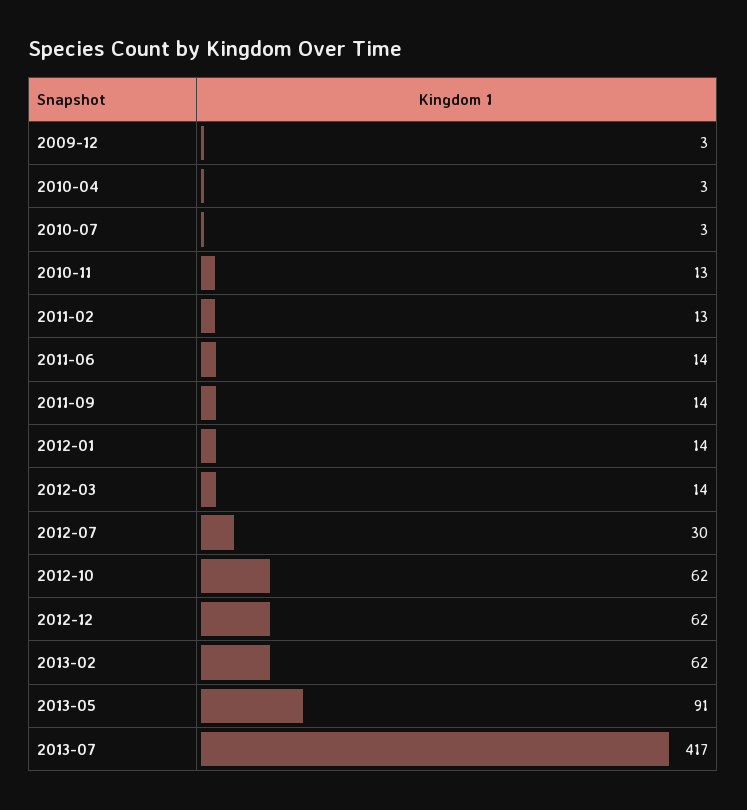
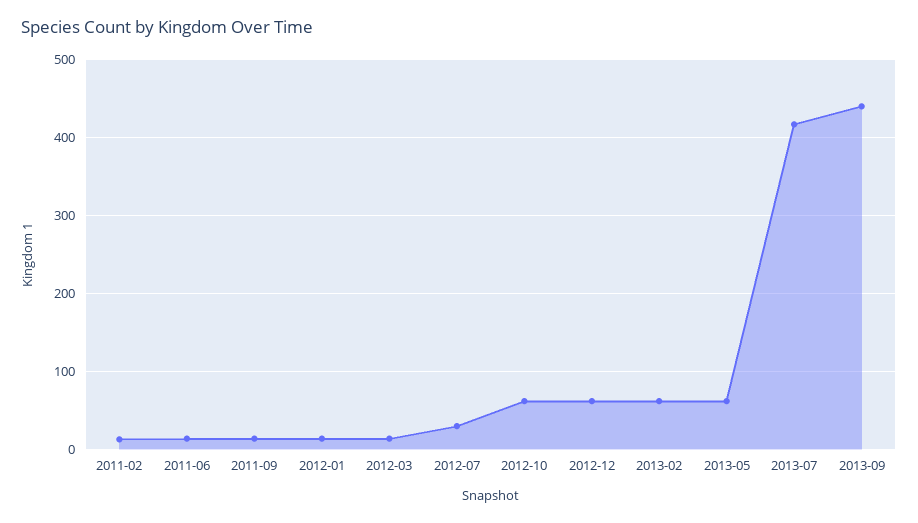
2009-12: 3 -> none
2010-04: 3 -> none
2010-07: 3 -> none
2010-11: 13 -> none
2013-05: 91 -> 60
2013-09: none -> 440

